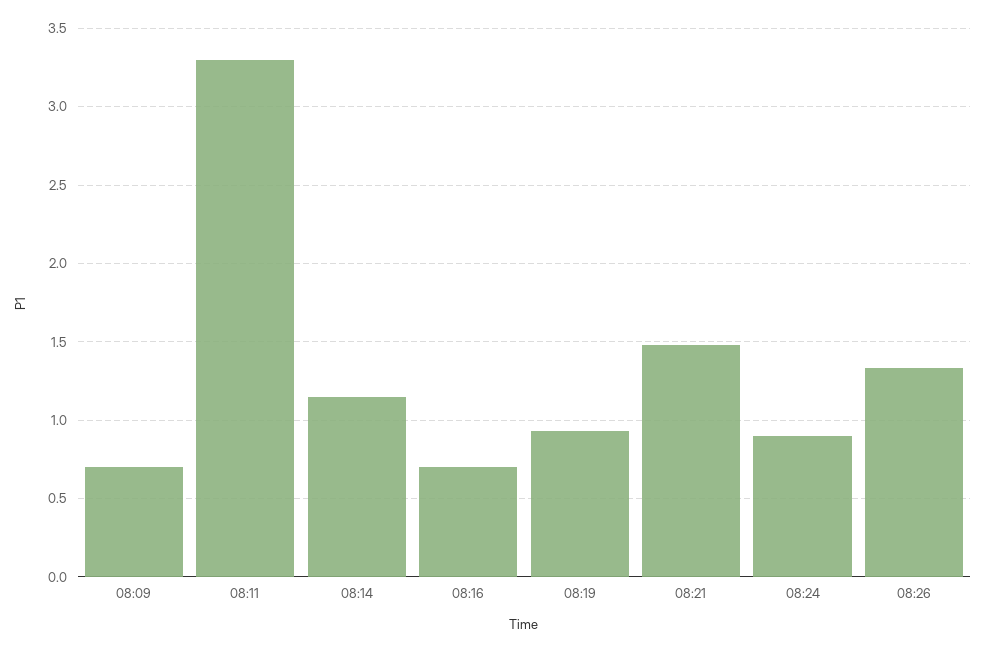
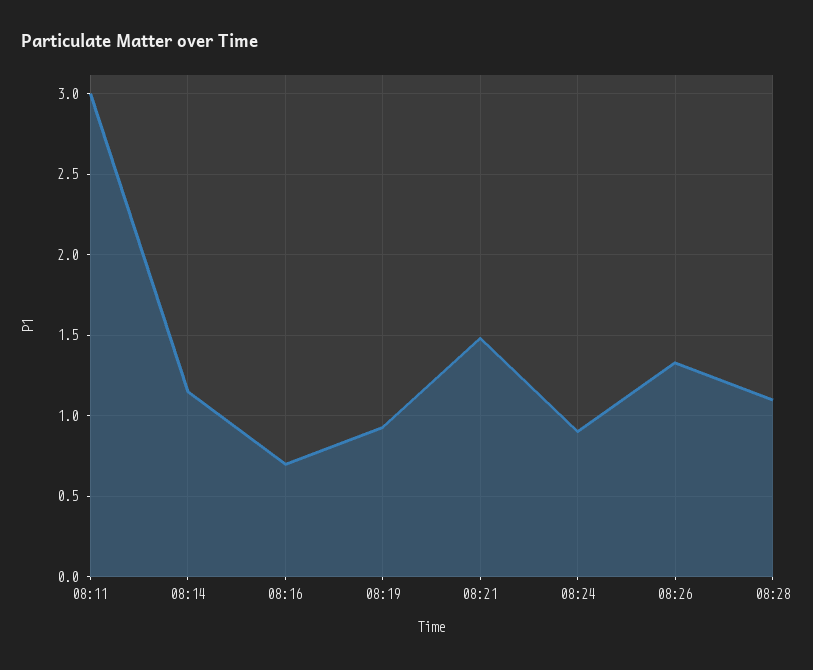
08:09: 0.7 -> none
08:11: 3.3 -> 3
08:28: none -> 1.1

